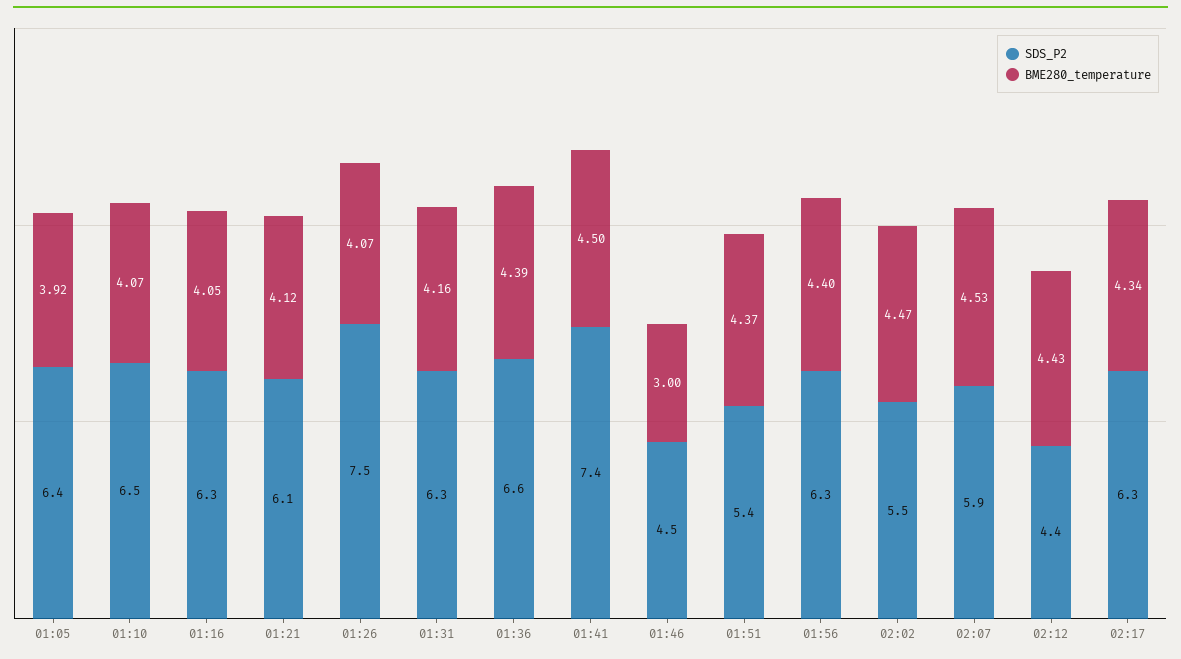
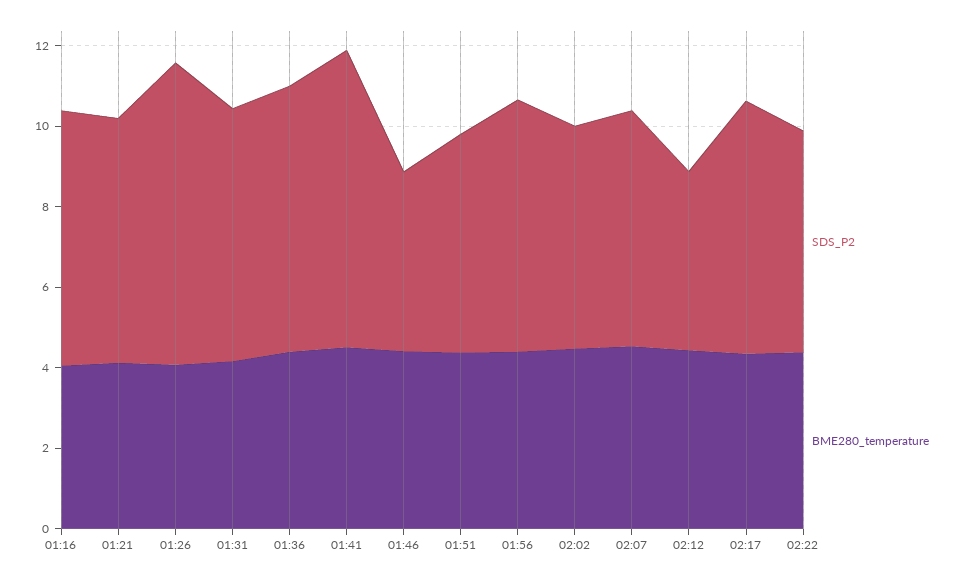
SDS_P2, 01:05: 6.4 -> none
BME280_temperature, 01:05: 3.92 -> none
SDS_P2, 01:10: 6.5 -> none
BME280_temperature, 01:10: 4.07 -> none
BME280_temperature, 01:46: 3 -> 4.5
SDS_P2, 02:22: none -> 5.5
BME280_temperature, 02:22: none -> 4.5

